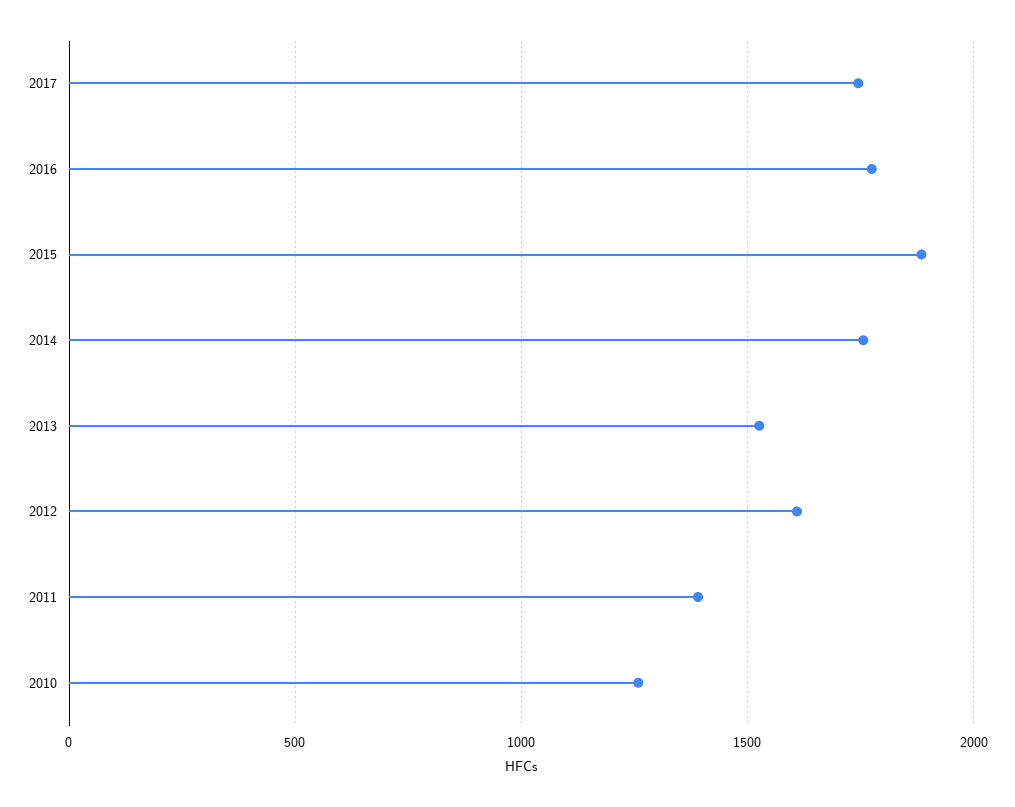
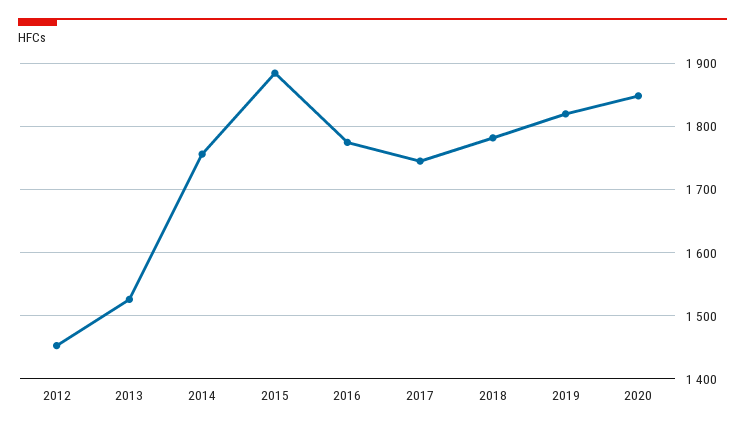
2012: 1600 -> 1450
2011: 1400 -> none
2010: 1250 -> none
2018: none -> 1780
2019: none -> 1820
2020: none -> 1850

